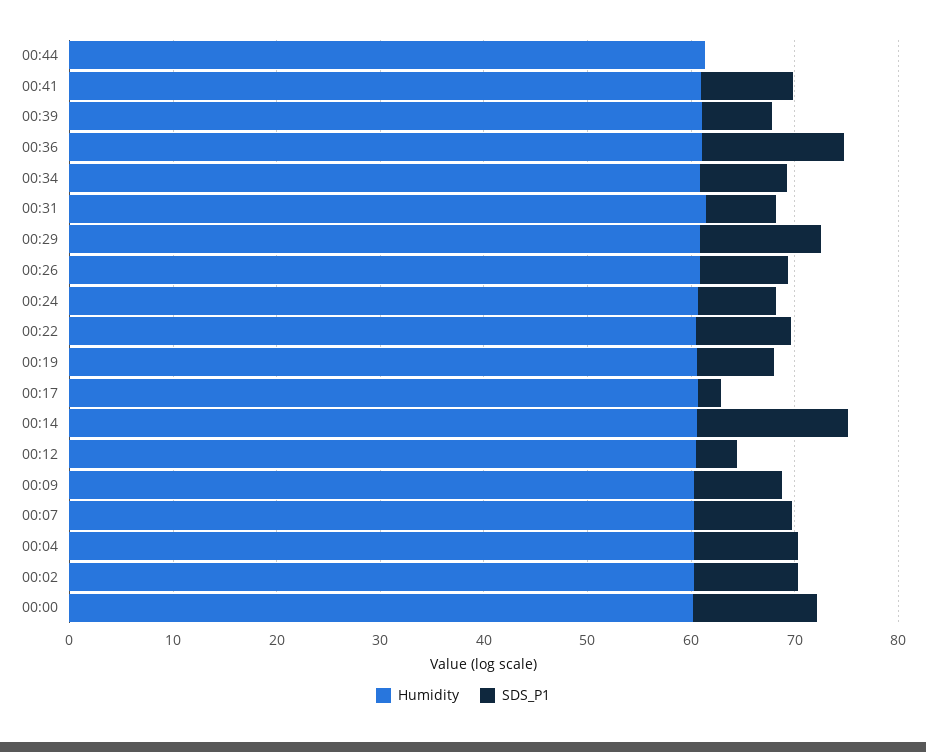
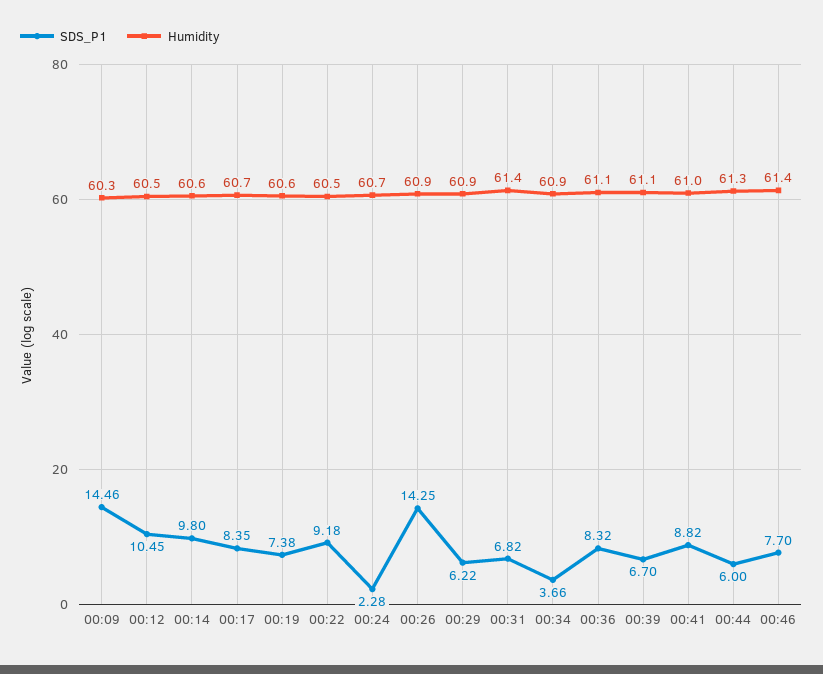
SDS_P1, 00:44: 0 -> 6
SDS_P1, 00:36: 14 -> 8.32
SDS_P1, 00:34: 8 -> 3.66
SDS_P1, 00:29: 12 -> 6.22
SDS_P1, 00:26: 8 -> 14.25
SDS_P1, 00:24: 8 -> 2.28
SDS_P1, 00:17: 2 -> 8.35
SDS_P1, 00:14: 14 -> 9.8
SDS_P1, 00:12: 4 -> 10.45
SDS_P1, 00:09: 8 -> 14.46
Humidity, 00:07: 60 -> none
SDS_P1, 00:07: 10 -> none
Humidity, 00:04: 60 -> none
SDS_P1, 00:04: 10 -> none
Humidity, 00:02: 60 -> none
SDS_P1, 00:02: 10 -> none
Humidity, 00:00: 60 -> none
SDS_P1, 00:00: 12 -> none
SDS_P1, 00:46: none -> 7.7
Humidity, 00:46: none -> 61.4

